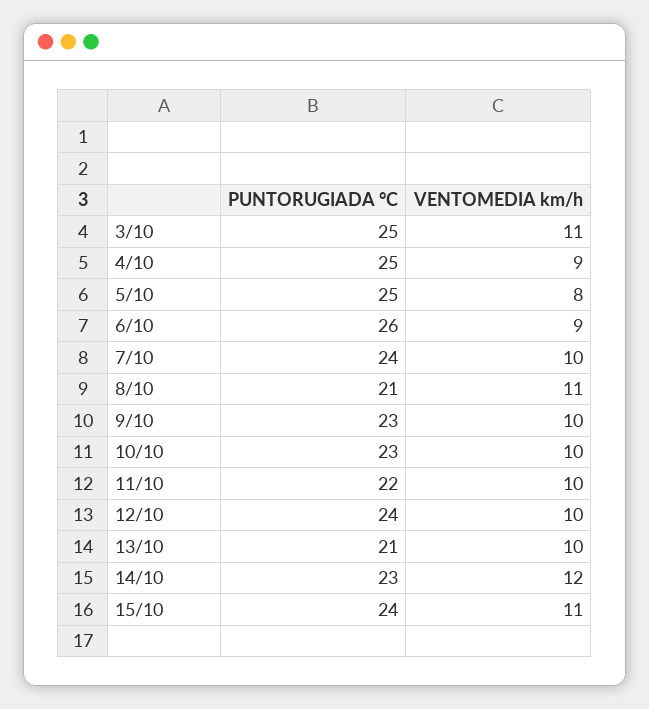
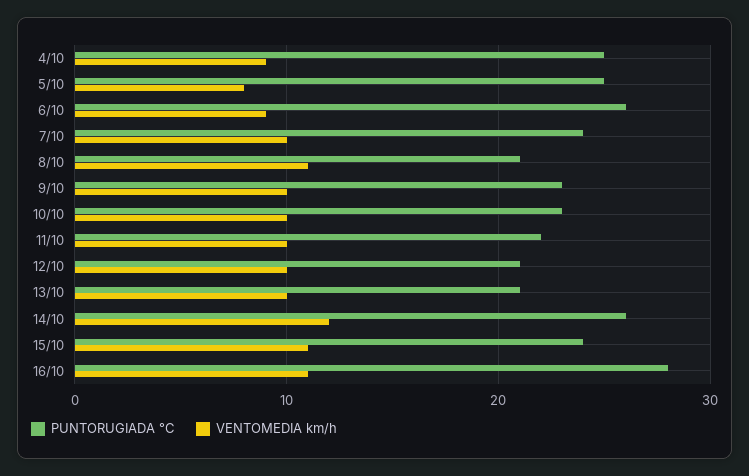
PUNTORUGIADA °C, 3/10: 25 -> none
VENTOMEDIA km/h, 3/10: 11 -> none
PUNTORUGIADA °C, 12/10: 24 -> 21
PUNTORUGIADA °C, 14/10: 23 -> 26
PUNTORUGIADA °C, 16/10: none -> 28
VENTOMEDIA km/h, 16/10: none -> 11

